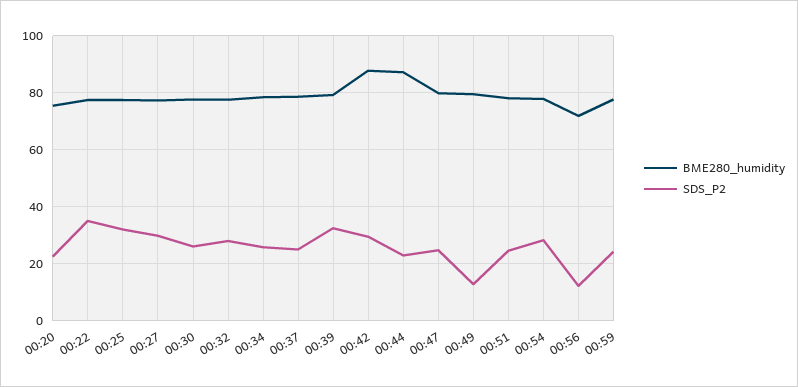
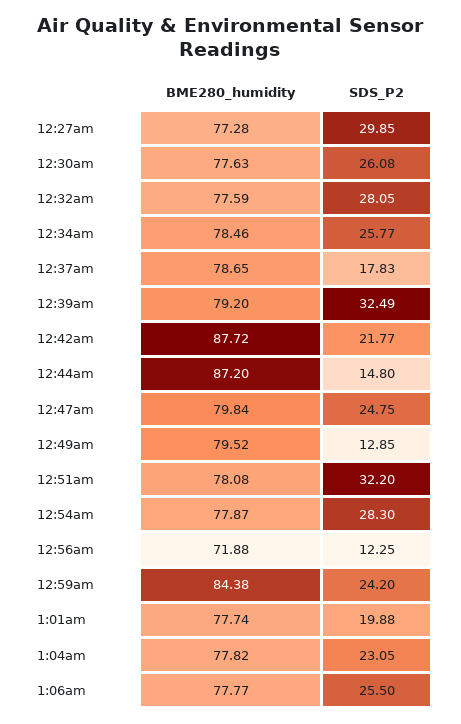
BME280_humidity, 00:20: 75 -> none
SDS_P2, 00:20: 22.5 -> none
BME280_humidity, 00:22: 77.5 -> none
SDS_P2, 00:22: 35 -> none
BME280_humidity, 00:25: 77.5 -> none
SDS_P2, 00:25: 32.5 -> none
SDS_P2, 00:37: 25 -> 17.83
SDS_P2, 00:42: 30 -> 21.77
SDS_P2, 00:44: 22.5 -> 14.8
SDS_P2, 00:51: 25 -> 32.2
BME280_humidity, 00:59: 77.5 -> 84.38
BME280_humidity, 1:01am: none -> 77.74
SDS_P2, 1:01am: none -> 19.88
BME280_humidity, 1:04am: none -> 77.82
SDS_P2, 1:04am: none -> 23.05
BME280_humidity, 1:06am: none -> 77.77
SDS_P2, 1:06am: none -> 25.5

